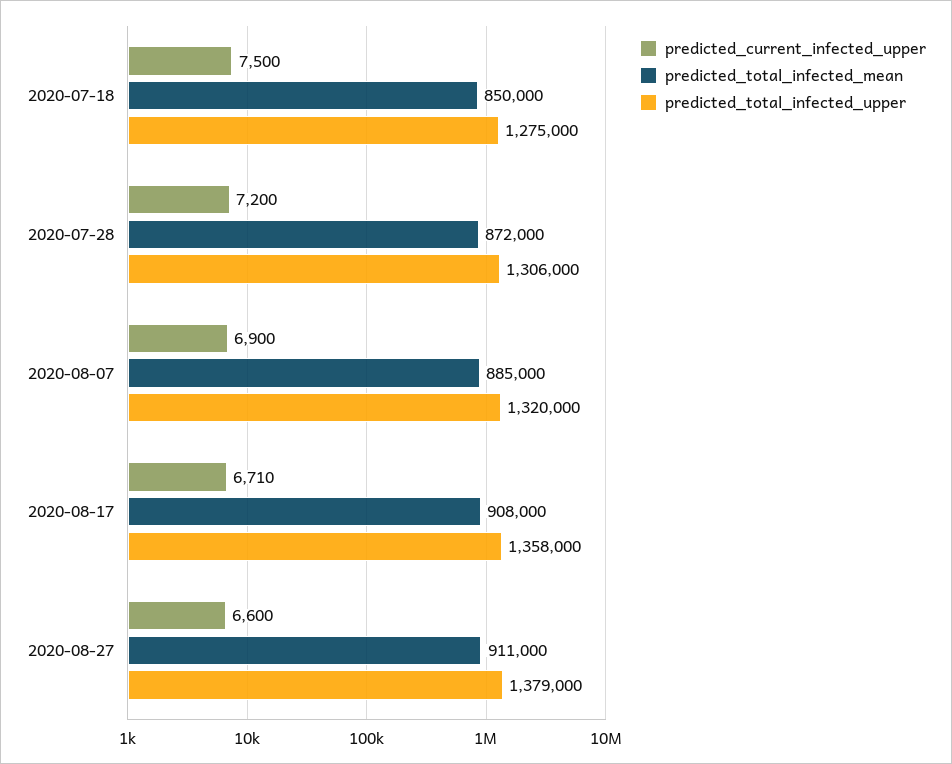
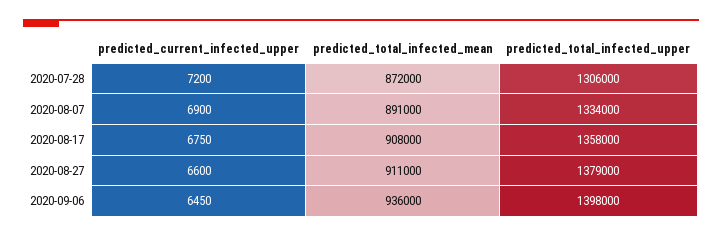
predicted_current_infected_upper, 2020-07-18: 7500 -> none
predicted_total_infected_mean, 2020-07-18: 850000 -> none
predicted_total_infected_upper, 2020-07-18: 1275000 -> none
predicted_total_infected_mean, 2020-08-07: 885000 -> 891000
predicted_total_infected_upper, 2020-08-07: 1320000 -> 1334000
predicted_current_infected_upper, 2020-08-17: 6710 -> 6750
predicted_current_infected_upper, 2020-09-06: none -> 6450
predicted_total_infected_mean, 2020-09-06: none -> 936000
predicted_total_infected_upper, 2020-09-06: none -> 1398000

